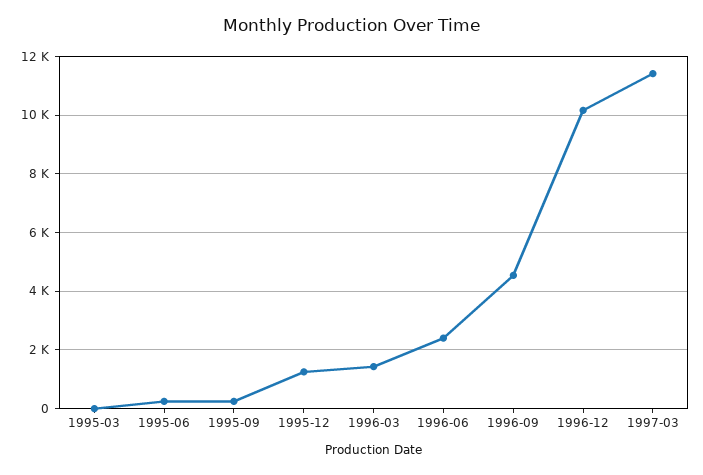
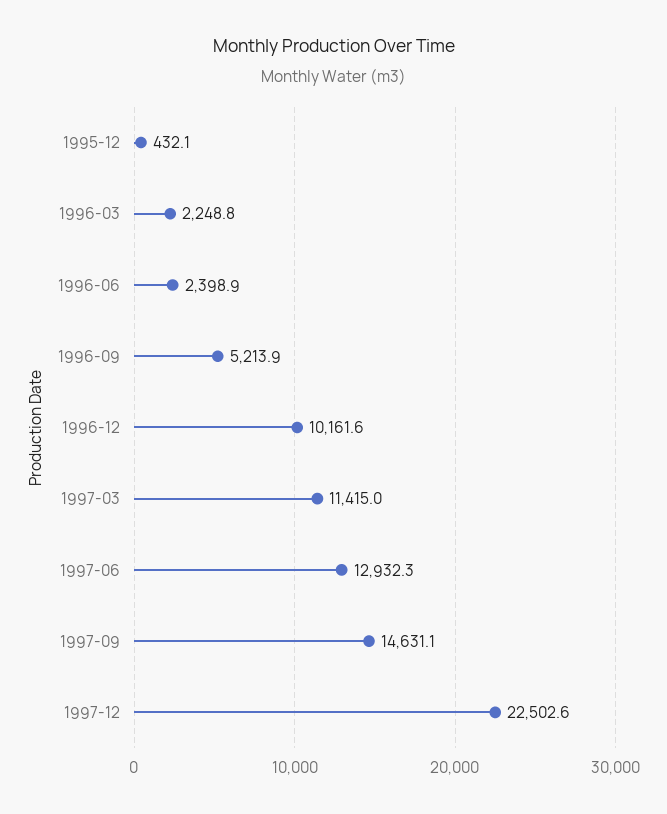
1995-03: 0 -> none
1995-06: 250 -> none
1995-09: 250 -> none
1995-12: 1250 -> 432.1
1996-03: 1500 -> 2248.8
1996-09: 4500 -> 5213.9
1997-06: none -> 12932.3
1997-09: none -> 14631.1
1997-12: none -> 22502.6

